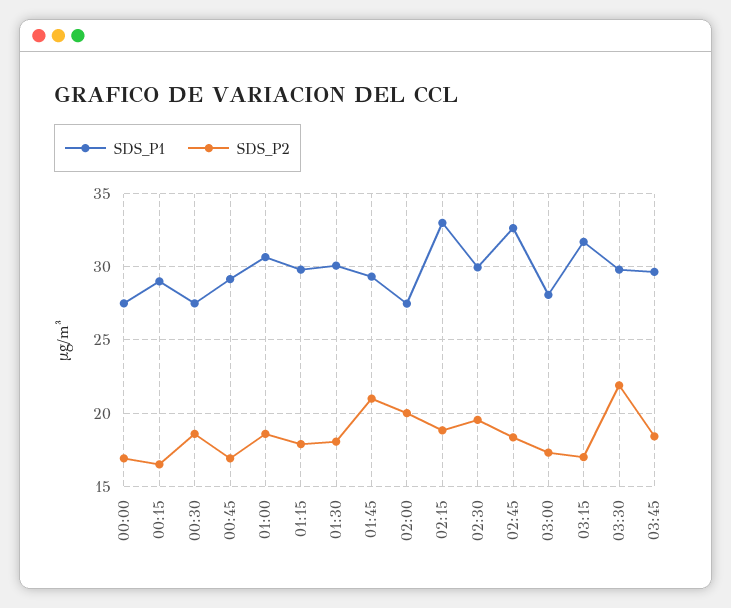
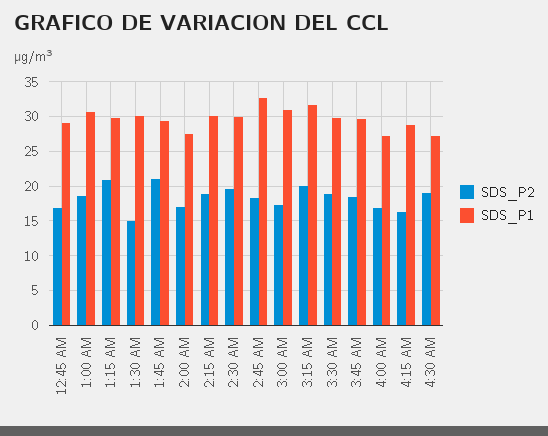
SDS_P1, 00:00: 27.5 -> none
SDS_P2, 00:00: 17 -> none
SDS_P1, 00:15: 29 -> none
SDS_P2, 00:15: 16.5 -> none
SDS_P1, 00:30: 27.5 -> none
SDS_P2, 00:30: 18.5 -> none
SDS_P2, 01:15: 18 -> 21
SDS_P2, 01:30: 18 -> 15
SDS_P2, 02:00: 20 -> 17
SDS_P1, 02:15: 33 -> 30
SDS_P1, 03:00: 28 -> 31
SDS_P2, 03:15: 17 -> 20
SDS_P2, 03:30: 22 -> 19
SDS_P2, 4:00 AM: none -> 17
SDS_P1, 4:00 AM: none -> 27
SDS_P2, 4:15 AM: none -> 16
SDS_P1, 4:15 AM: none -> 29
SDS_P2, 4:30 AM: none -> 19
SDS_P1, 4:30 AM: none -> 27

